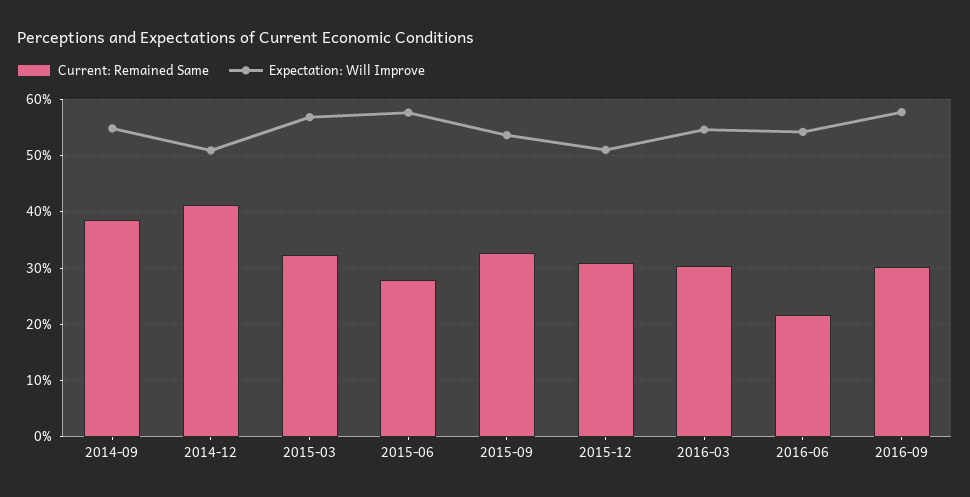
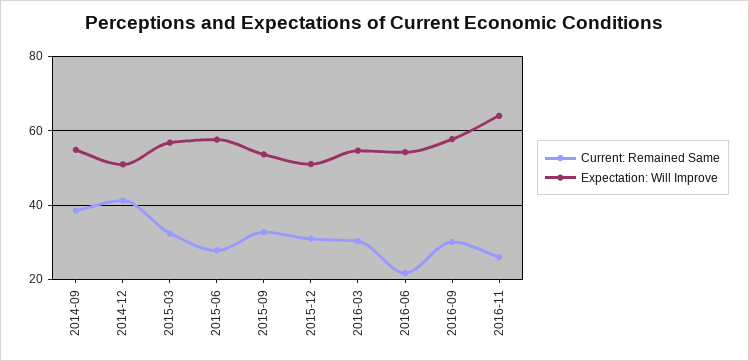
Current: Remained Same, 2016-11: none -> 26
Expectation: Will Improve, 2016-11: none -> 64

